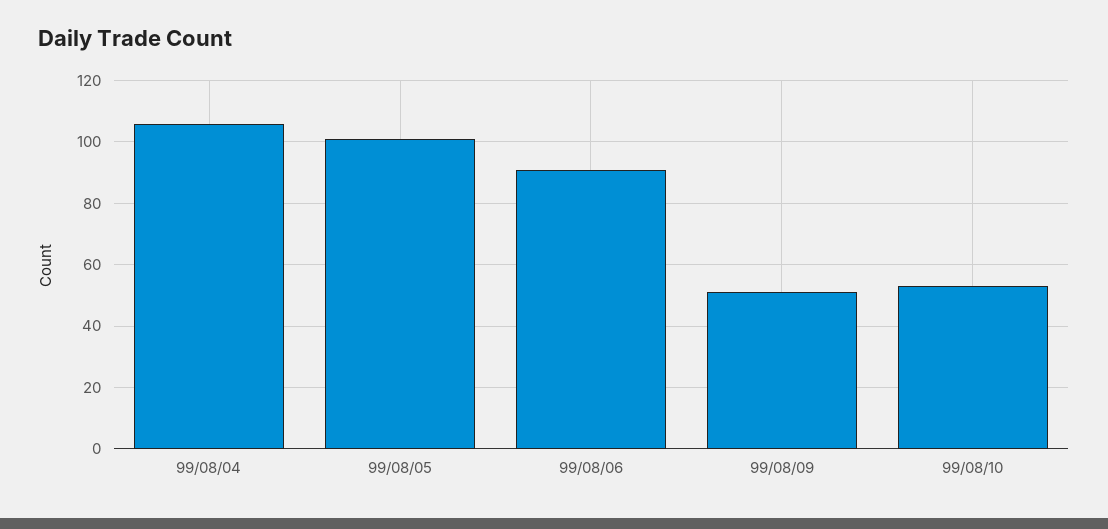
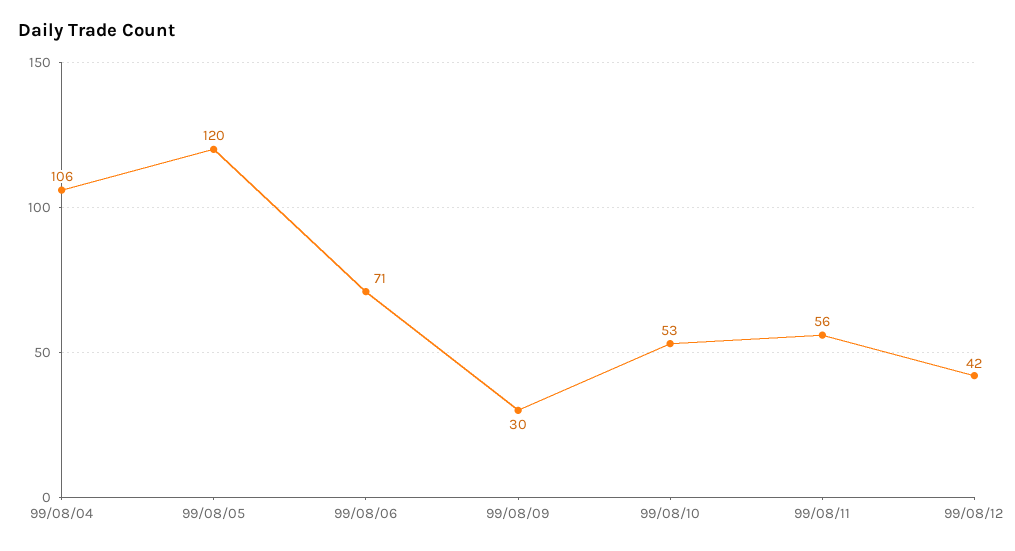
99/08/05: 100 -> 120
99/08/06: 90 -> 71
99/08/09: 50 -> 30
99/08/11: none -> 56
99/08/12: none -> 42

